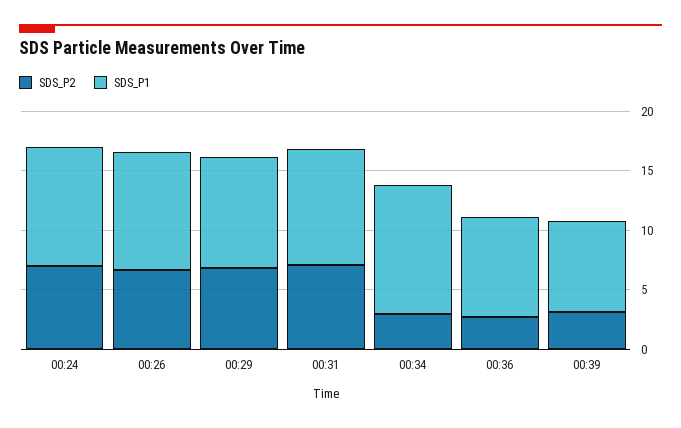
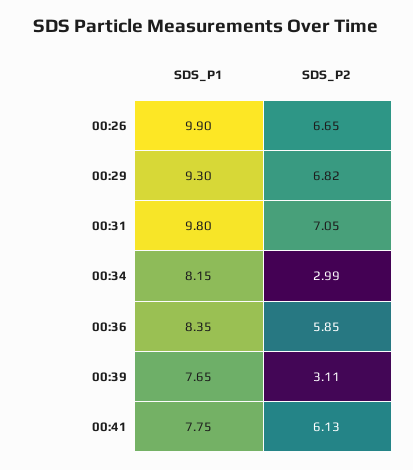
SDS_P2, 00:24: 7 -> none
SDS_P1, 00:24: 10 -> none
SDS_P1, 00:34: 11 -> 8.15
SDS_P2, 00:36: 3 -> 5.85
SDS_P1, 00:41: none -> 7.75
SDS_P2, 00:41: none -> 6.13

